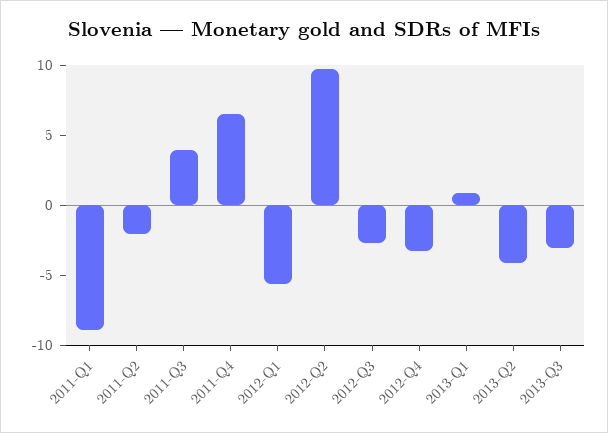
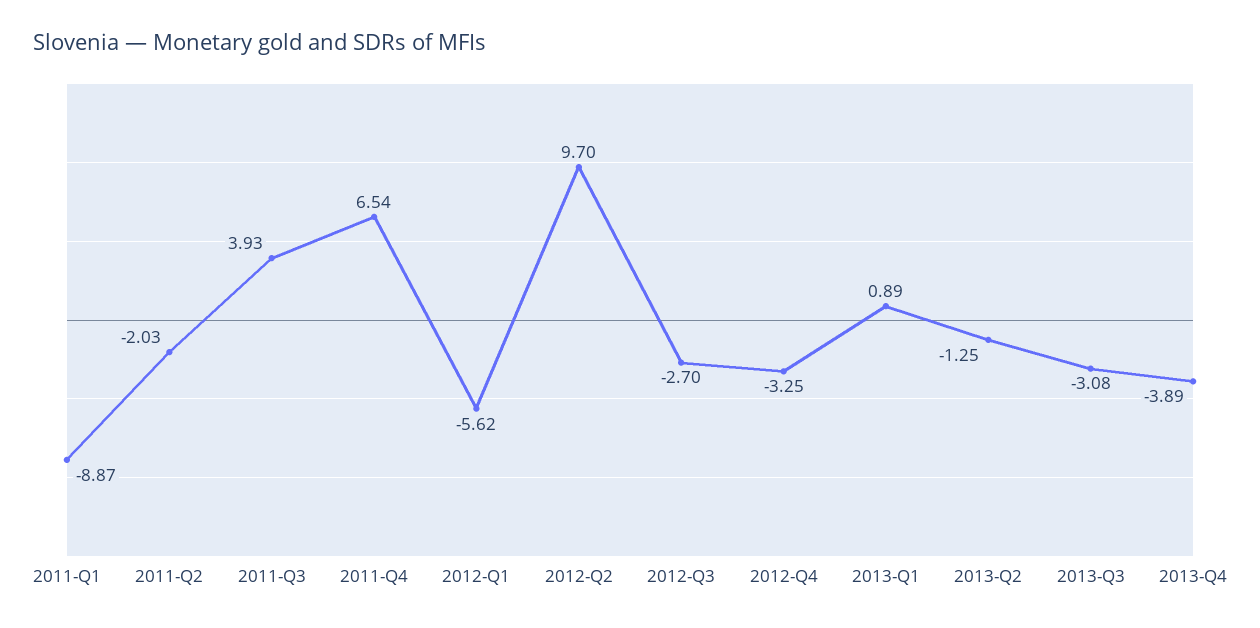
2013-Q2: -4 -> -1.25
2013-Q4: none -> -3.89

